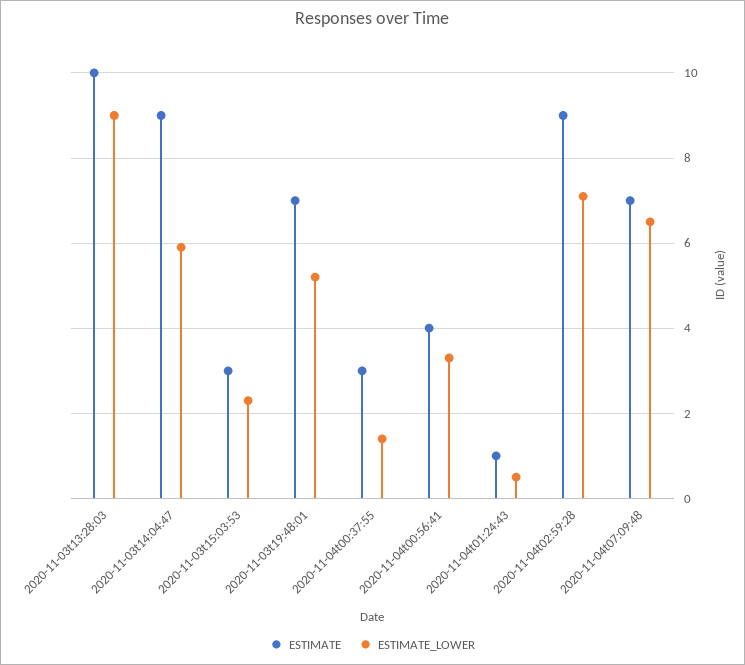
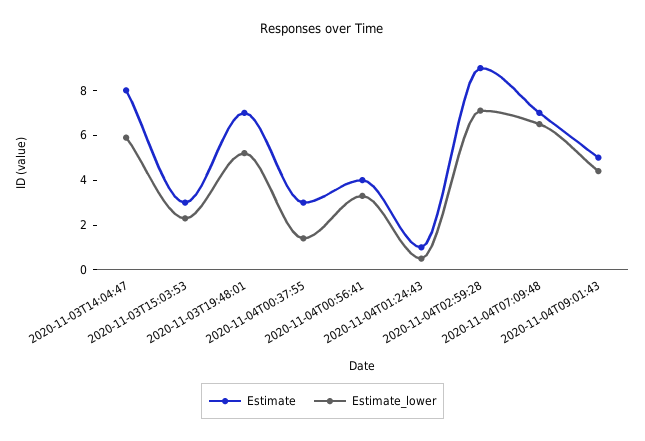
ESTIMATE, 2020-11-03t13:28:03: 10 -> none
ESTIMATE_LOWER, 2020-11-03t13:28:03: 9 -> none
ESTIMATE, 2020-11-03t14:04:47: 9 -> 8
ESTIMATE, 2020-11-04T09:01:43: none -> 5
ESTIMATE_LOWER, 2020-11-04T09:01:43: none -> 4.5

